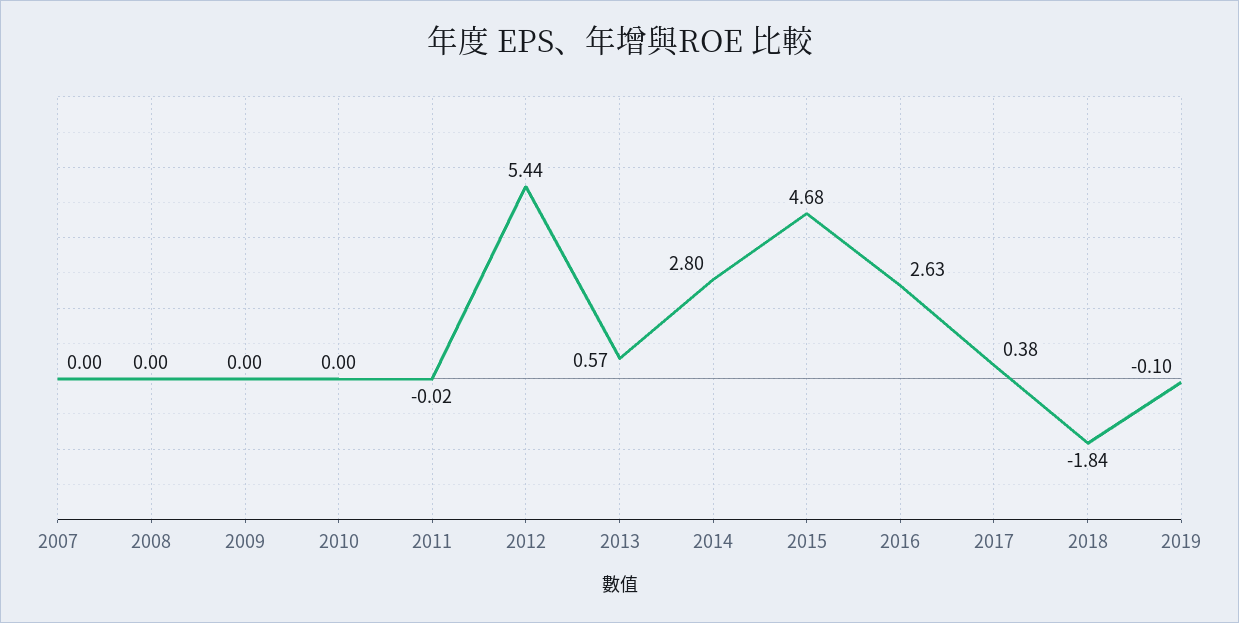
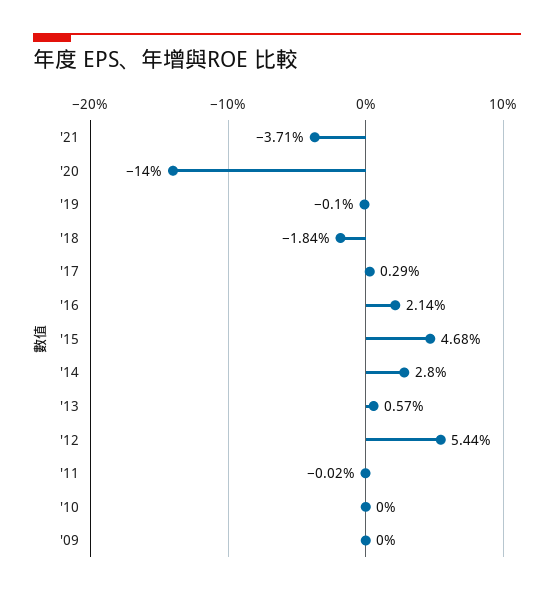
2007: 0 -> none
2008: 0 -> none
2016: 2.63 -> 2.14
2017: 0.38 -> 0.29
'21: none -> -3.71
'20: none -> -14

